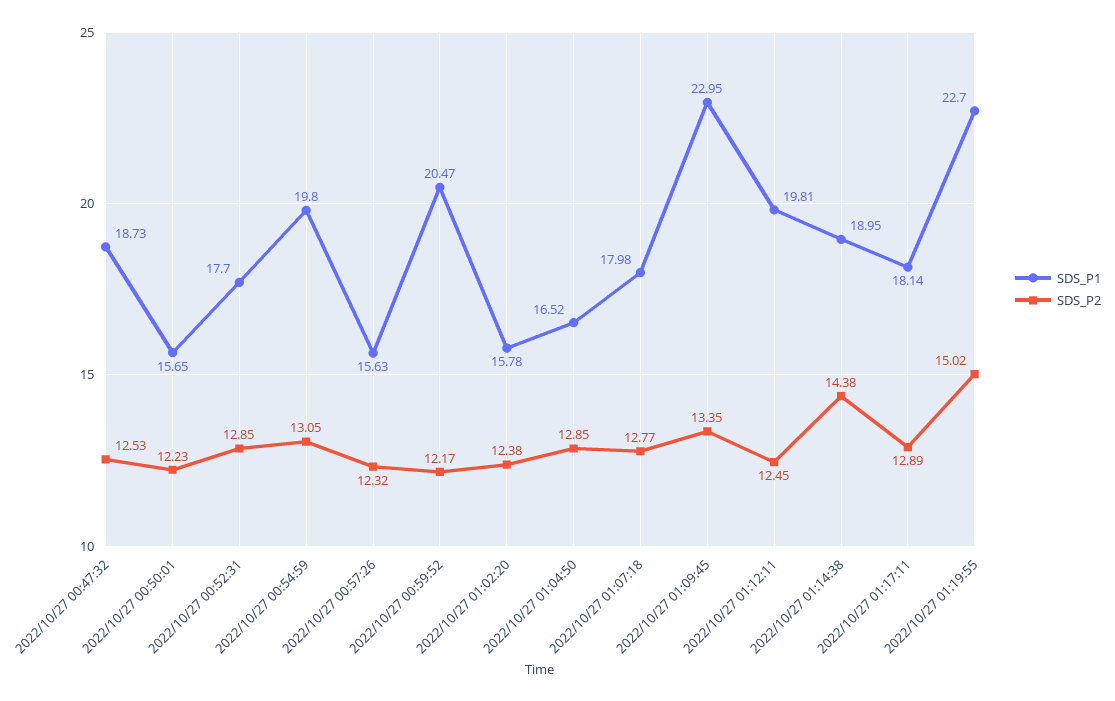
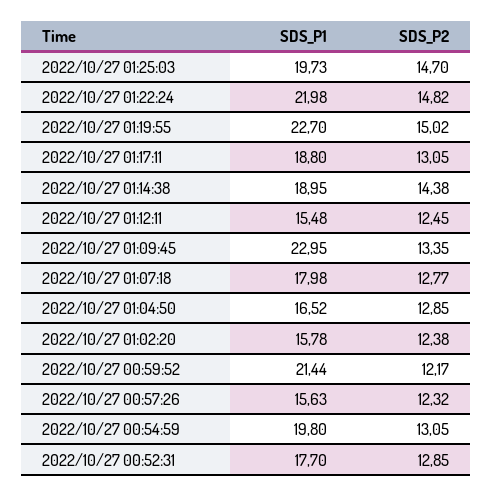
SDS_P1, 2022/10/27 00:47:32: 18.73 -> none
SDS_P2, 2022/10/27 00:47:32: 12.53 -> none
SDS_P1, 2022/10/27 00:50:01: 15.65 -> none
SDS_P2, 2022/10/27 00:50:01: 12.23 -> none
SDS_P1, 2022/10/27 00:59:52: 20.47 -> 21.44
SDS_P1, 2022/10/27 01:12:11: 19.81 -> 15.48
SDS_P1, 2022/10/27 01:17:11: 18.14 -> 18.8
SDS_P2, 2022/10/27 01:17:11: 12.89 -> 13.05
SDS_P1, 2022/10/27 01:25:03: none -> 19.73
SDS_P2, 2022/10/27 01:25:03: none -> 14.7
SDS_P1, 2022/10/27 01:22:24: none -> 21.98
SDS_P2, 2022/10/27 01:22:24: none -> 14.82

